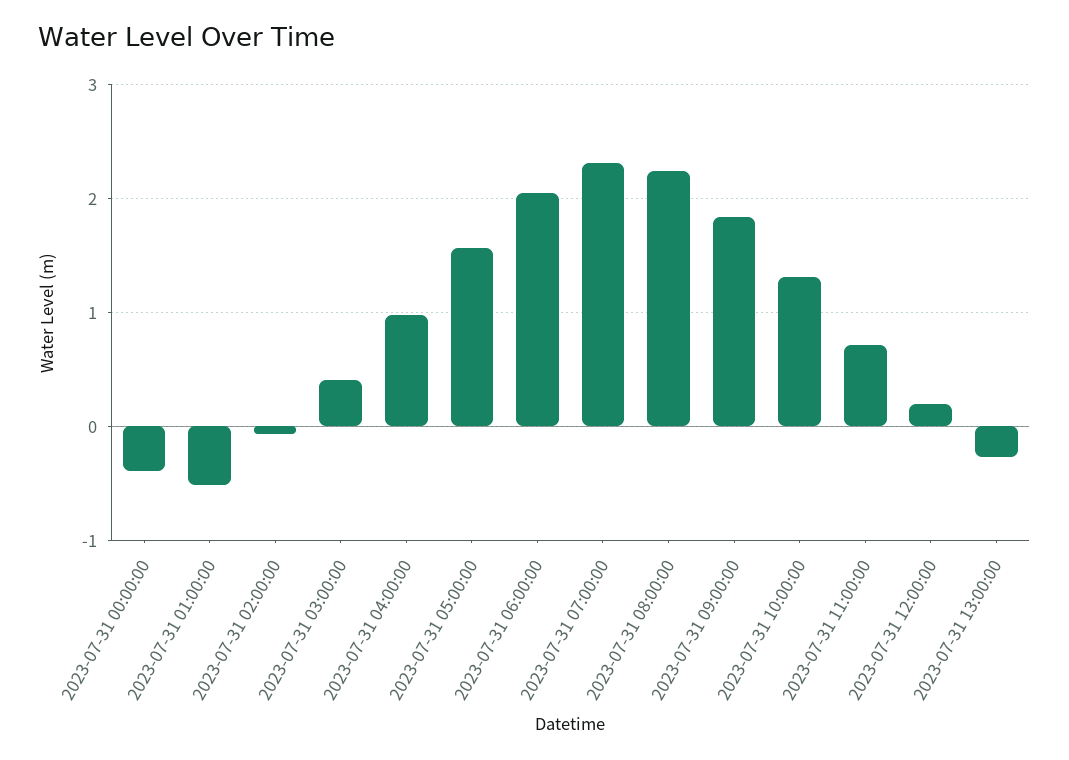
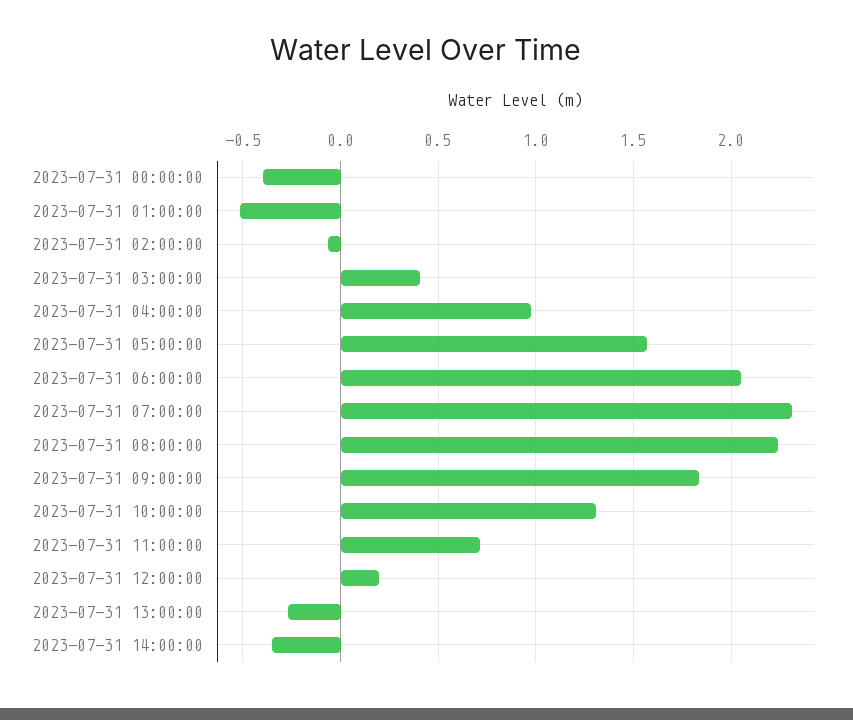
2023-07-31 14:00:00: none -> -0.35

